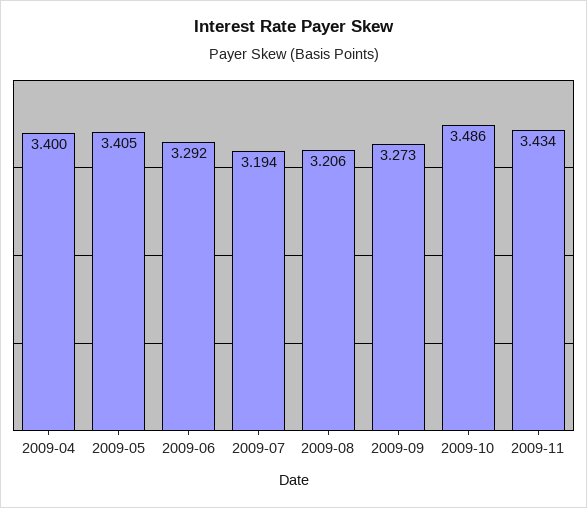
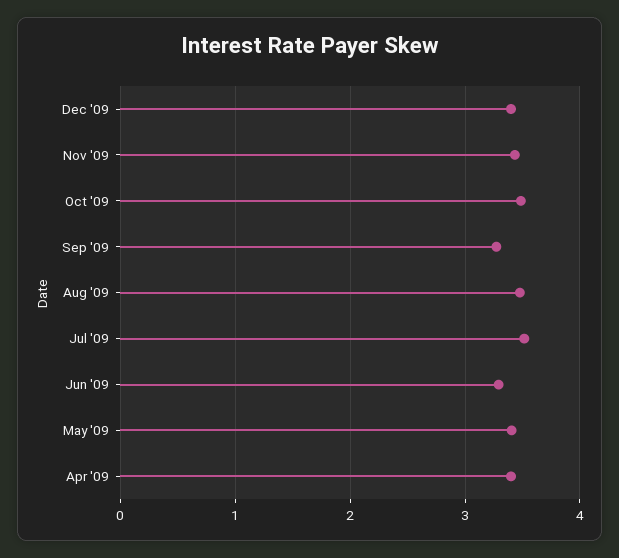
2009-07: 3.194 -> 3.5
2009-08: 3.206 -> 3.5
Dec '09: none -> 3.4

